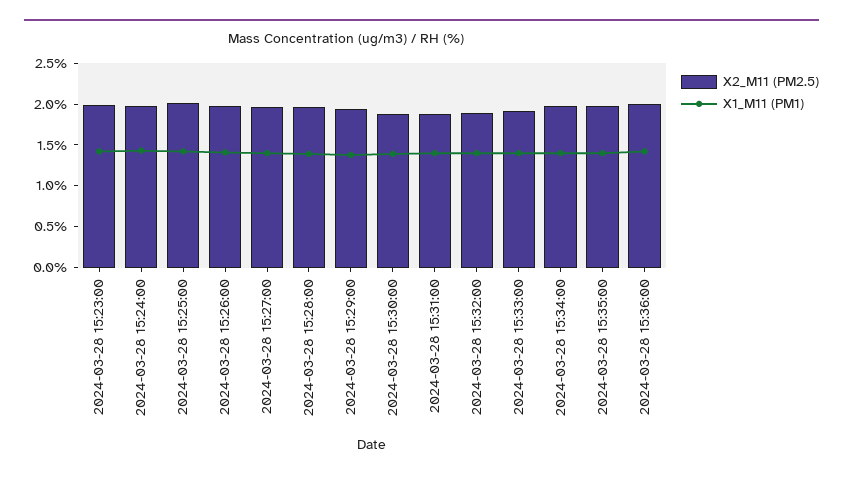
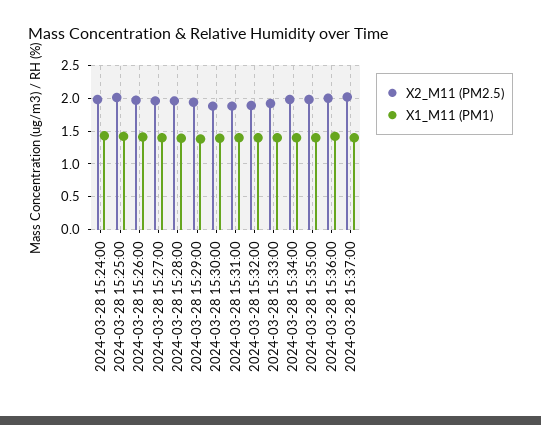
X2_M11 (PM2.5), 2024-03-28 15:23:00: 2 -> none
X1_M11 (PM1), 2024-03-28 15:23:00: 1.4 -> none
X2_M11 (PM2.5), 2024-03-28 15:37:00: none -> 2
X1_M11 (PM1), 2024-03-28 15:37:00: none -> 1.4

